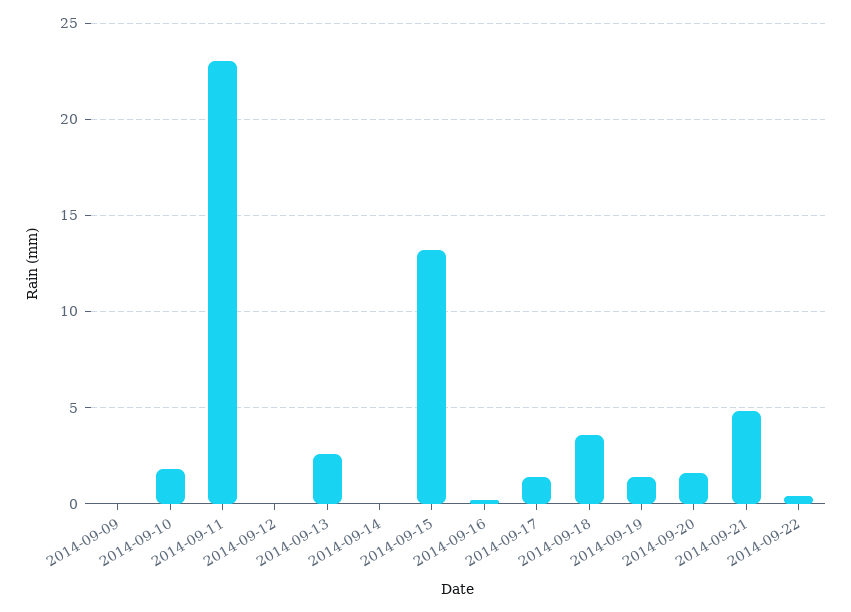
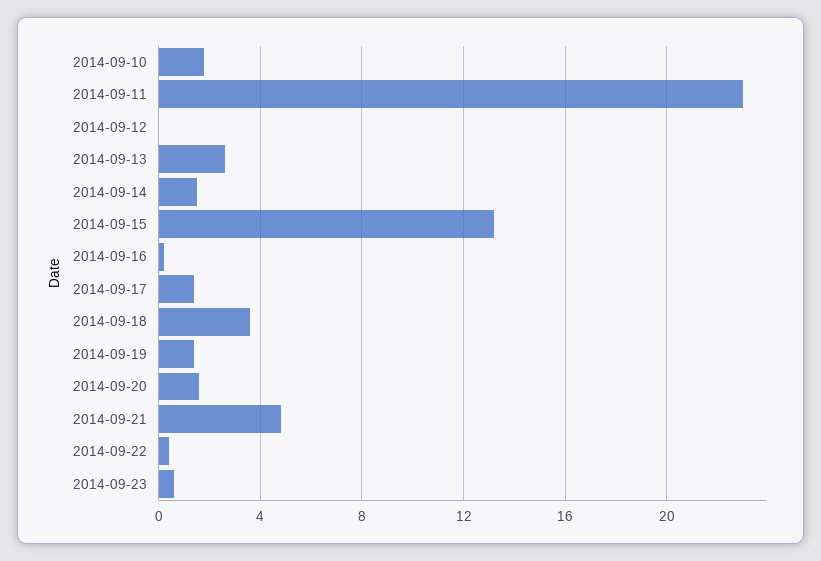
2014-09-09: 0 -> none
2014-09-14: 0 -> 1.5
2014-09-23: none -> 0.5

